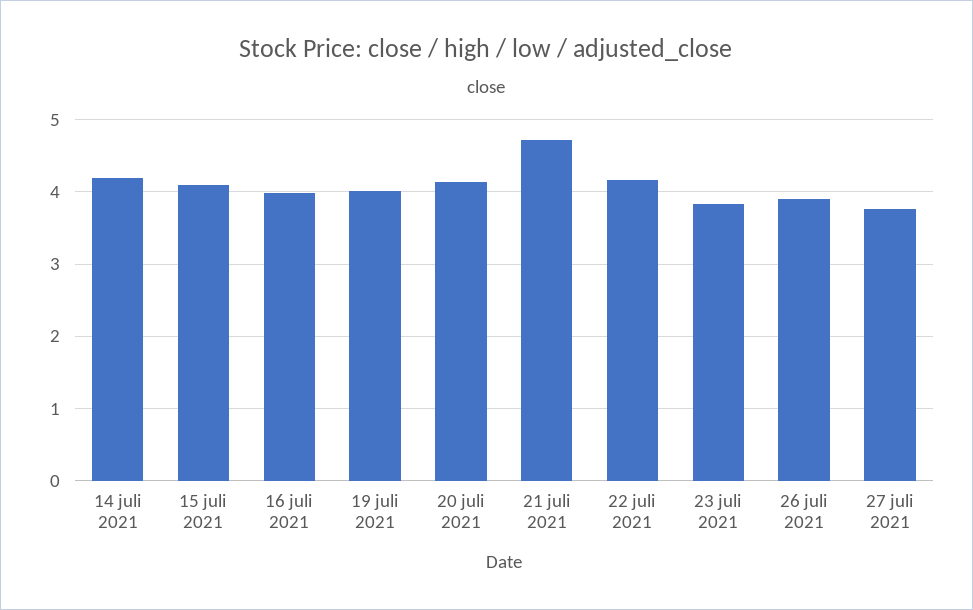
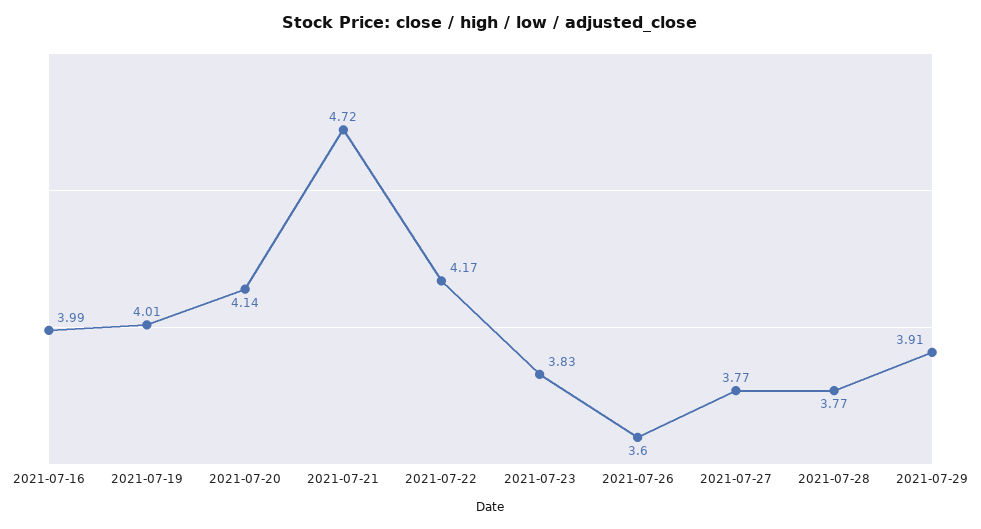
14 juli 2021: 4.2 -> none
15 juli 2021: 4.1 -> none
26 juli 2021: 3.9 -> 3.6
2021-07-28: none -> 3.77
2021-07-29: none -> 3.91

